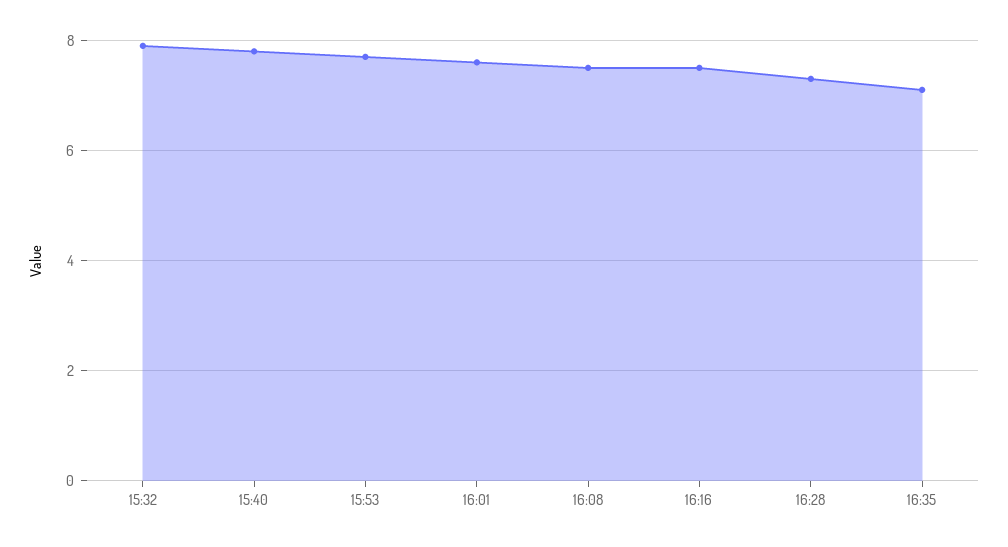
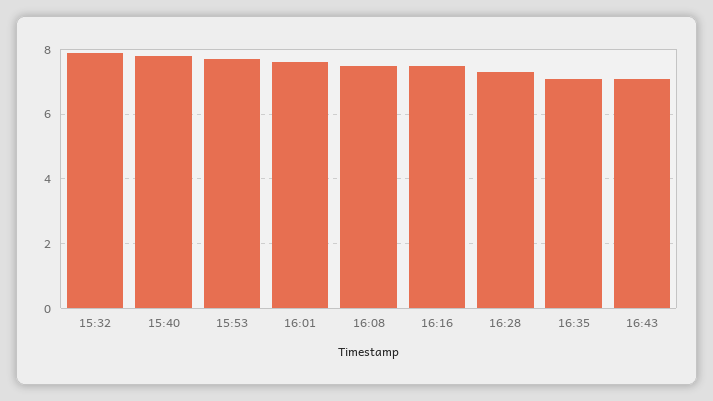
16:43: none -> 7

